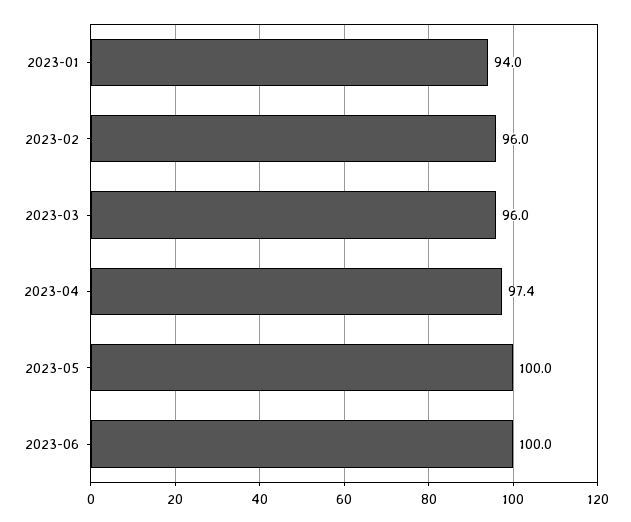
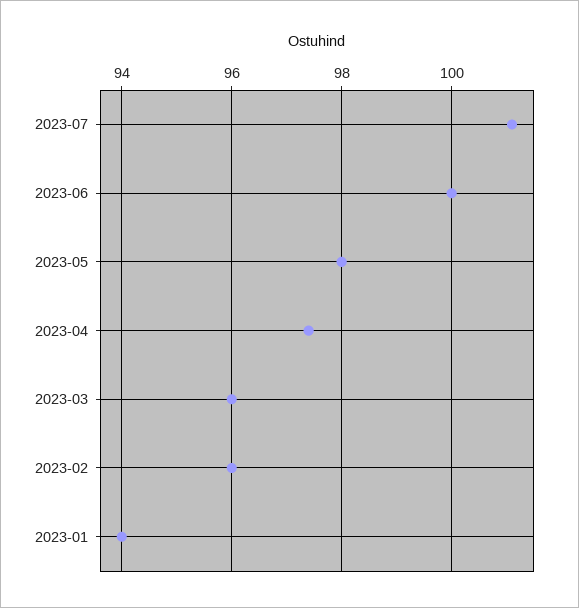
2023-05: 100 -> 98
2023-07: none -> 101

